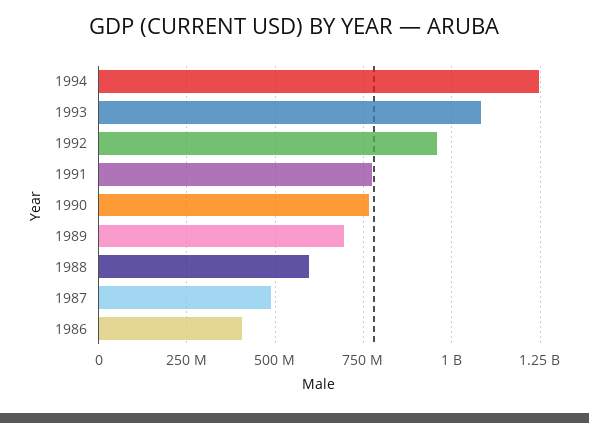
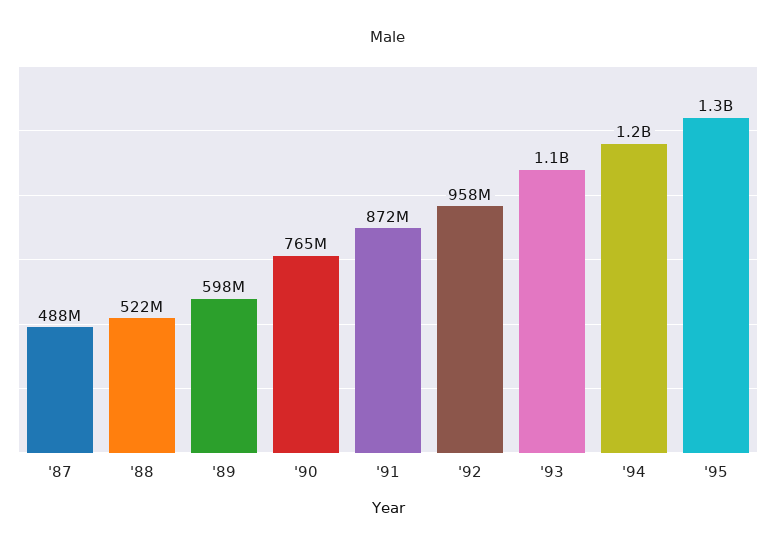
1991: 775000000 -> 872000000
1989: 700000000 -> 598000000
1988: 600000000 -> 522000000
1986: 400000000 -> none
'95: none -> 1300000000

